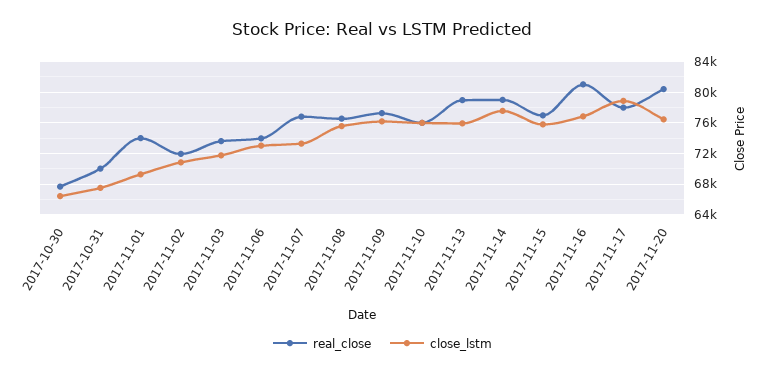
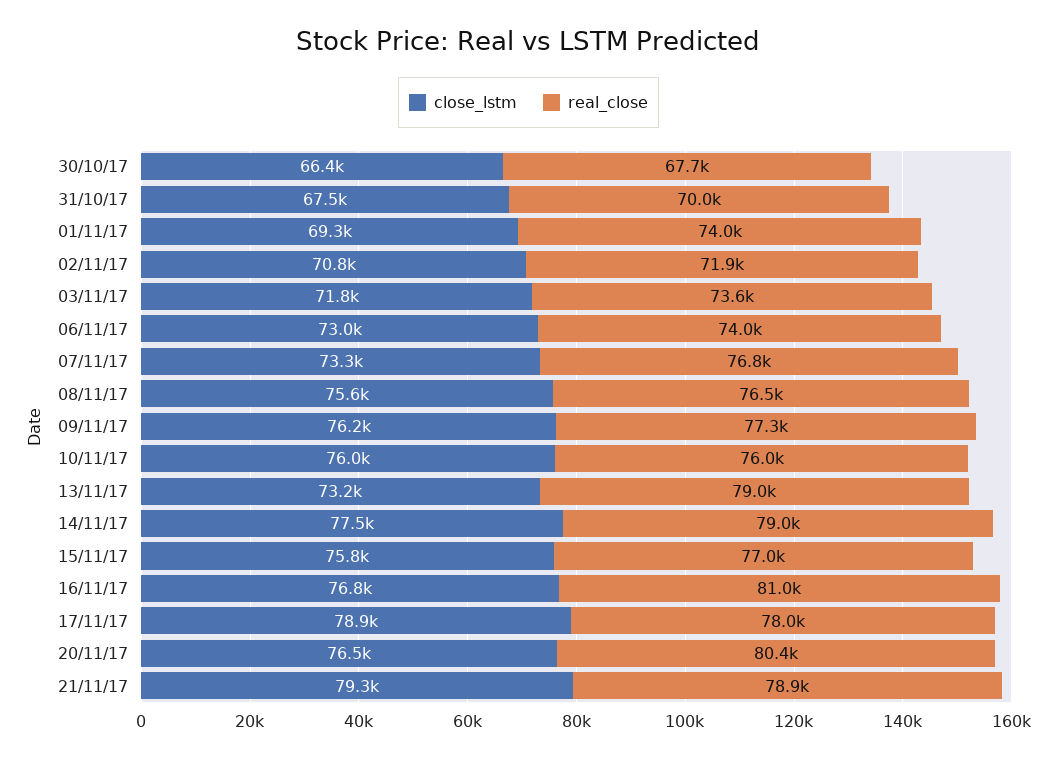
close_lstm, 2017-11-13: 76000 -> 73200
close_lstm, 21/11/17: none -> 79300
real_close, 21/11/17: none -> 78900

